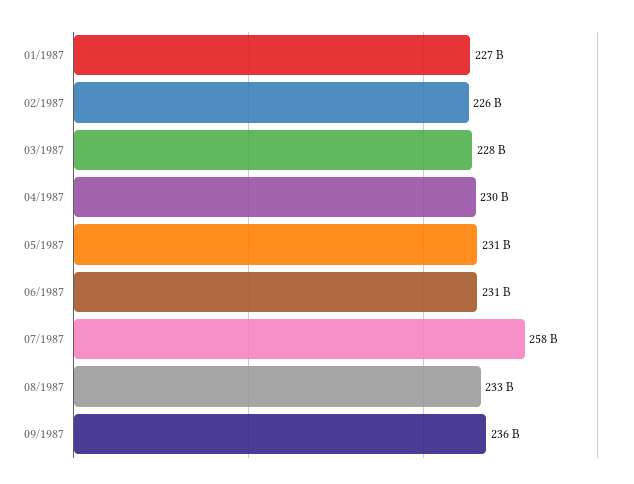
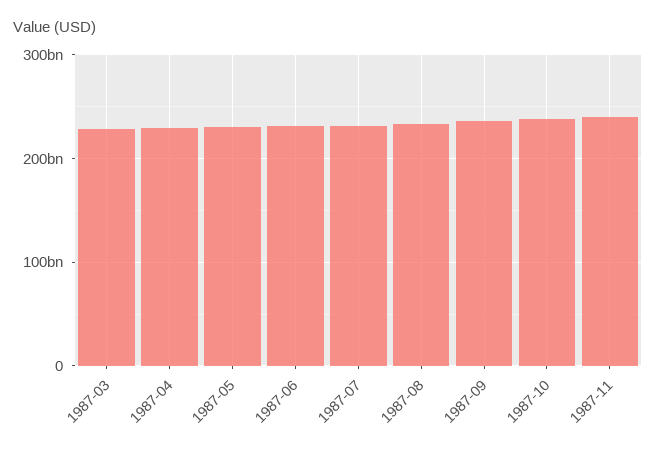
01/1987: 227000000000 -> none
02/1987: 226000000000 -> none
07/1987: 258000000000 -> 230000000000
1987-10: none -> 240000000000
1987-11: none -> 240000000000

